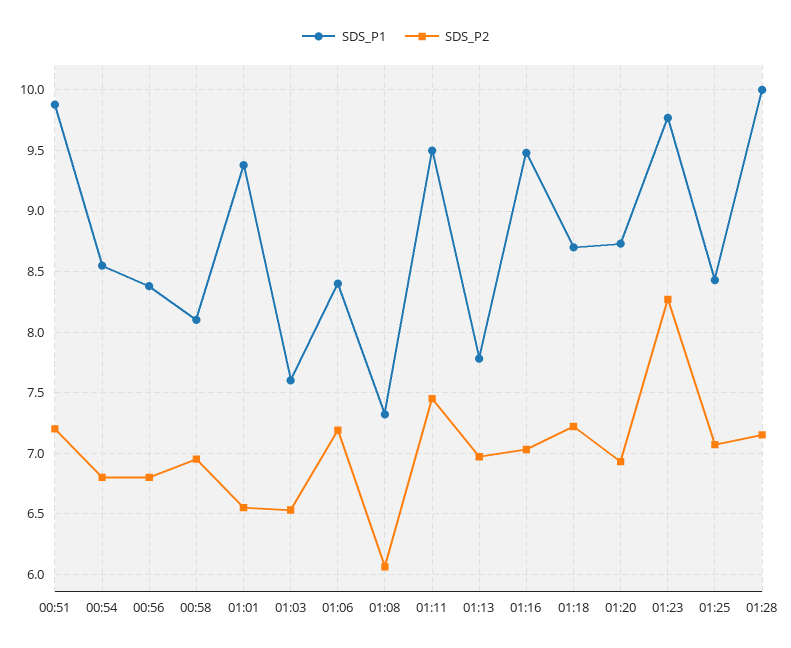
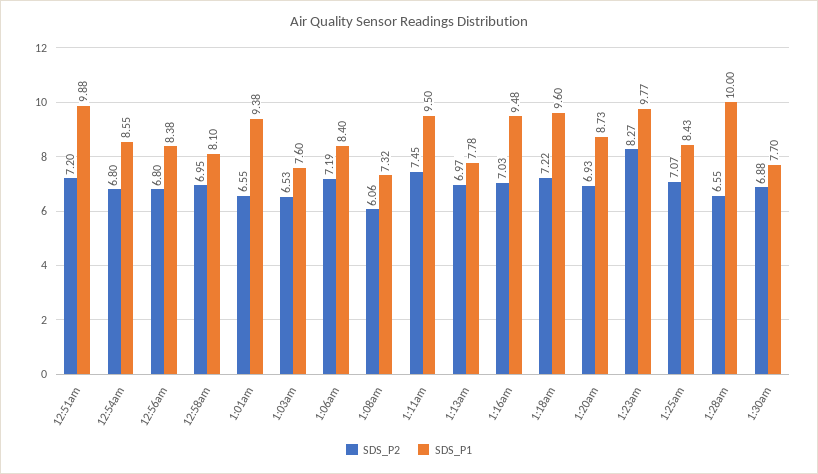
SDS_P1, 01:18: 8.7 -> 9.6
SDS_P2, 01:28: 7.15 -> 6.55
SDS_P2, 1:30am: none -> 6.88
SDS_P1, 1:30am: none -> 7.7

